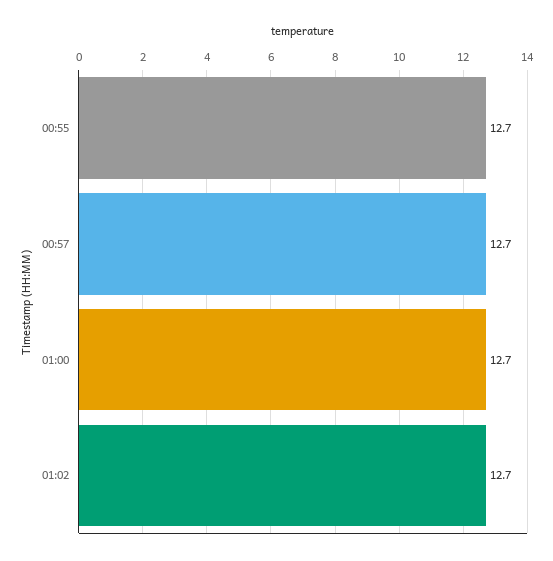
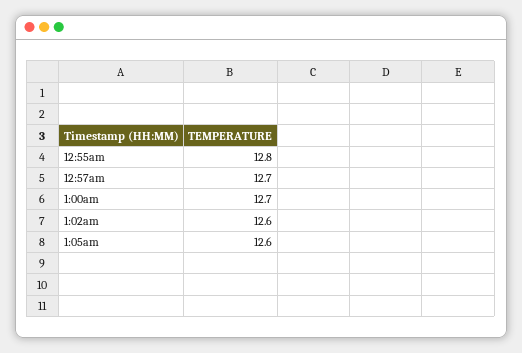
00:55: 12.7 -> 12.8
01:02: 12.7 -> 12.6
1:05am: none -> 12.6

